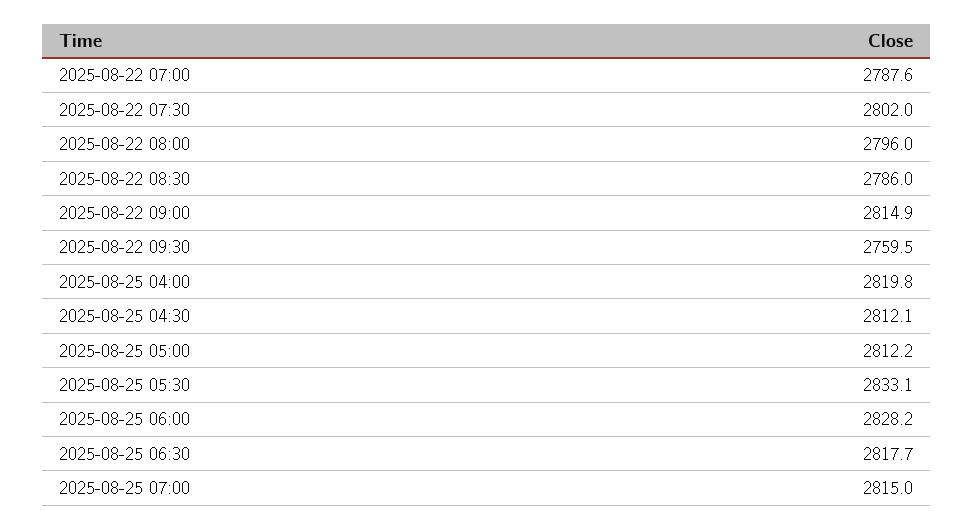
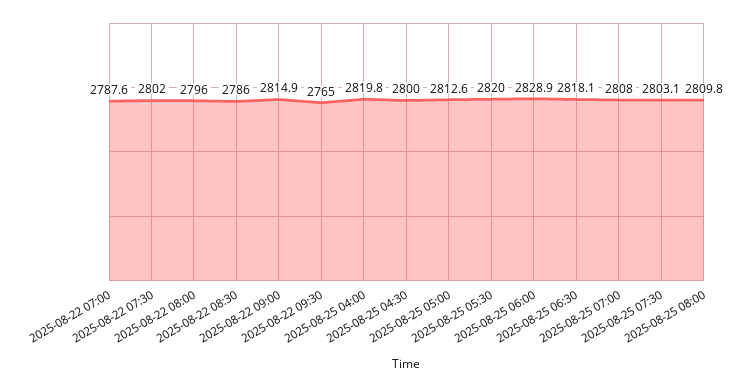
2025-08-22 09:30: 2759.5 -> 2765
2025-08-25 04:30: 2812.1 -> 2800
2025-08-25 05:00: 2812.2 -> 2812.6
2025-08-25 05:30: 2833.1 -> 2820
2025-08-25 06:00: 2828.2 -> 2828.9
2025-08-25 06:30: 2817.7 -> 2818.1
2025-08-25 07:00: 2815 -> 2808
2025-08-25 07:30: none -> 2803.1
2025-08-25 08:00: none -> 2809.8

